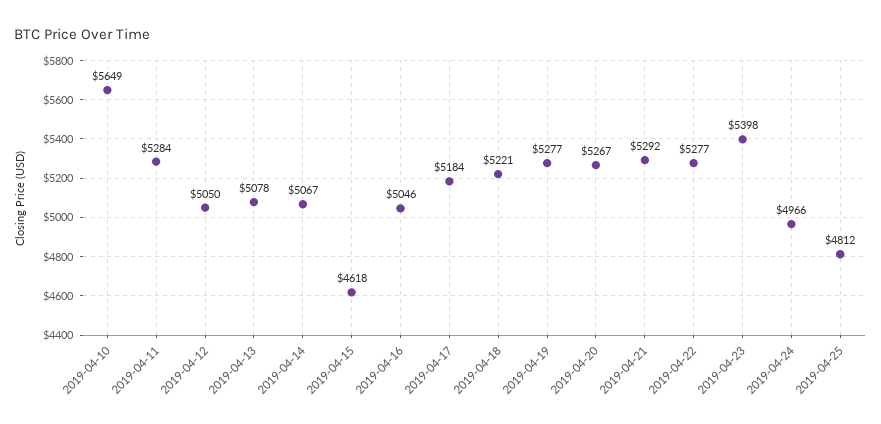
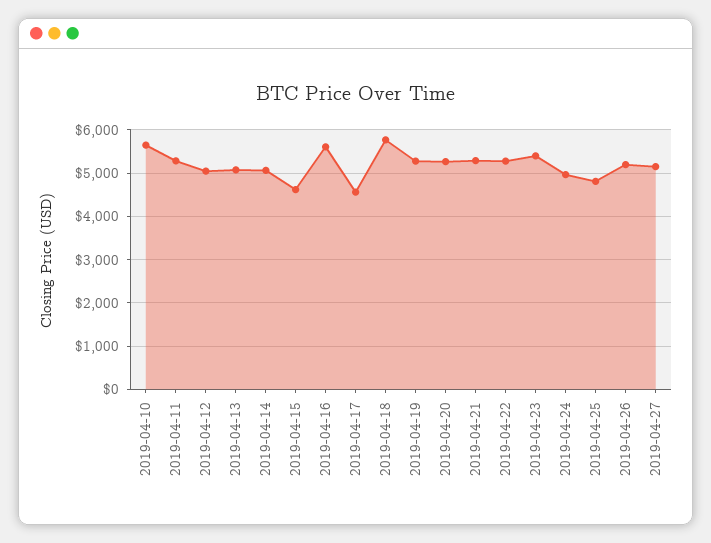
2019-04-16: 5046 -> 5600
2019-04-17: 5184 -> 4600
2019-04-18: 5221 -> 5800
2019-04-26: none -> 5200
2019-04-27: none -> 5200

